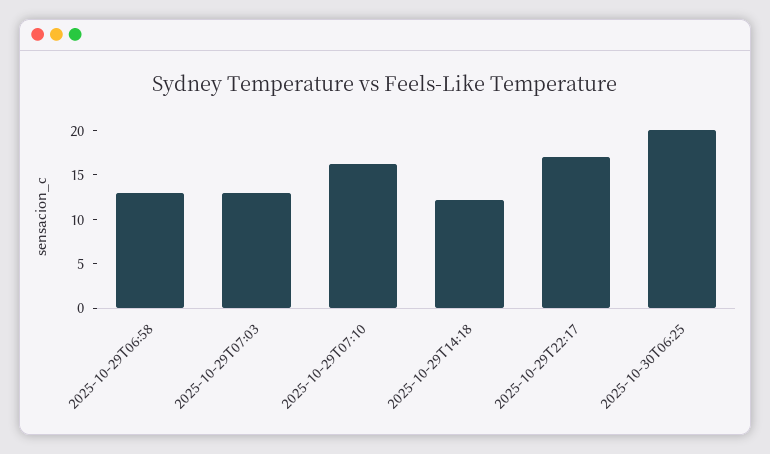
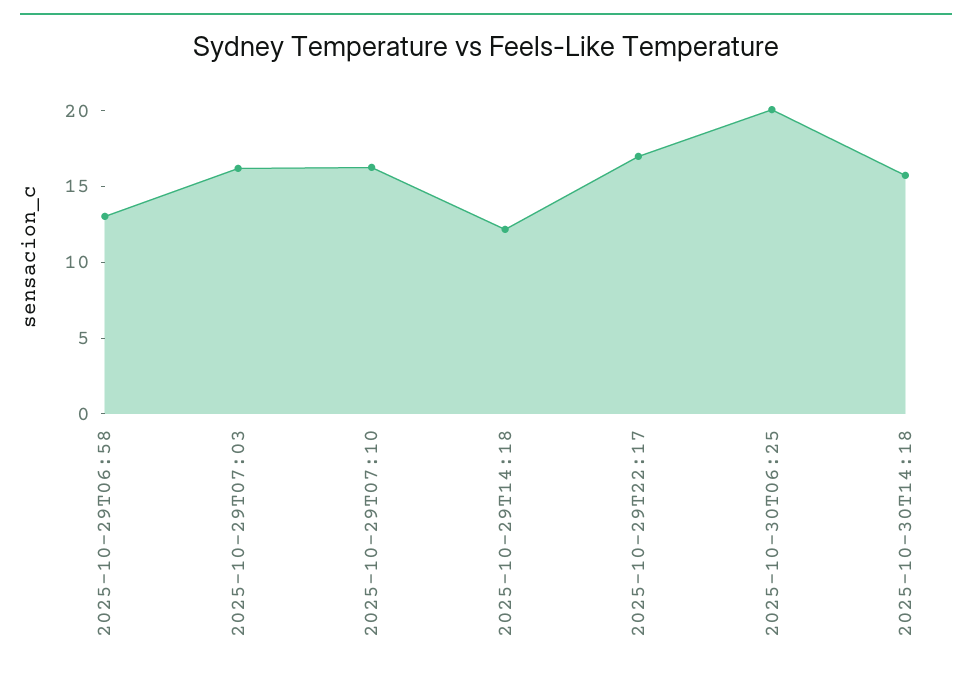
2025-10-29T07:03: 13 -> 16
2025-10-30T14:18: none -> 16

